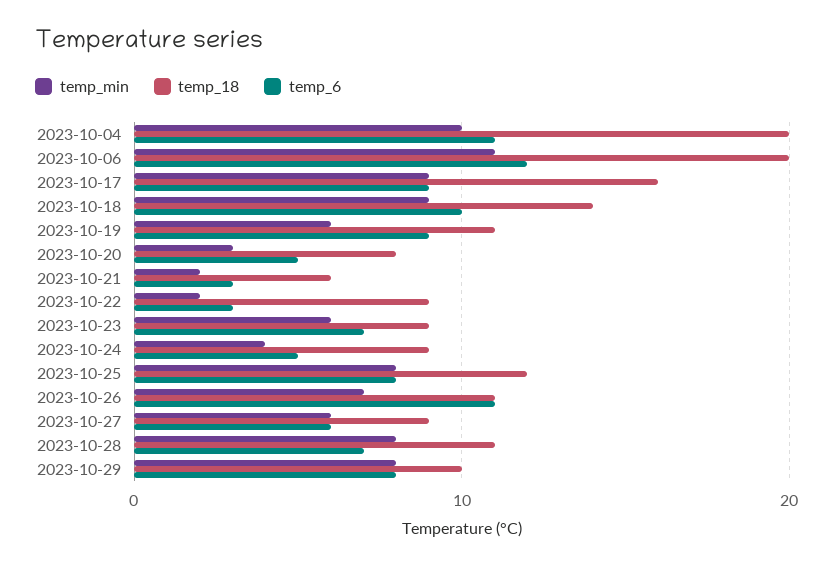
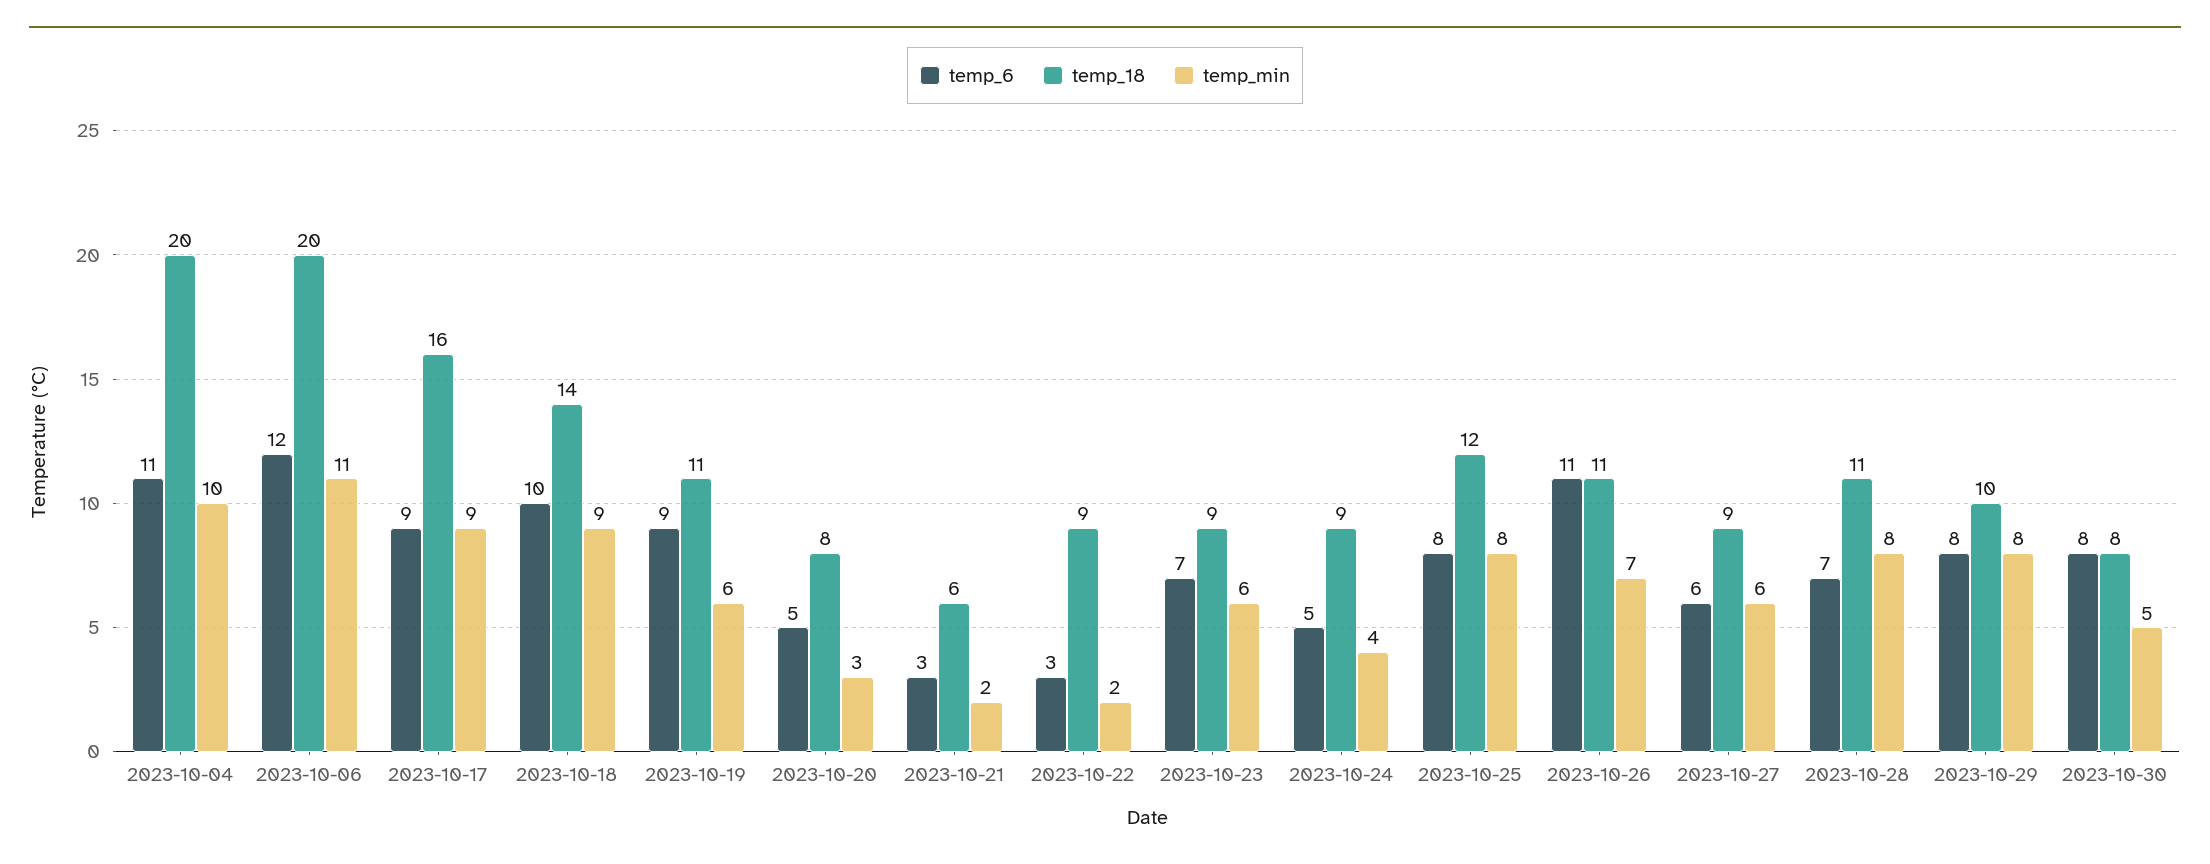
temp_6, 2023-10-30: none -> 8
temp_18, 2023-10-30: none -> 8
temp_min, 2023-10-30: none -> 5

